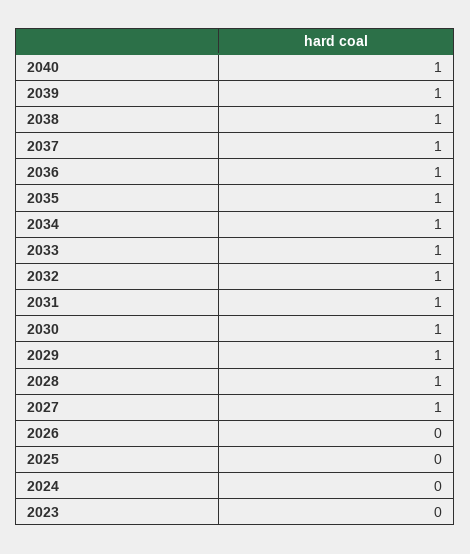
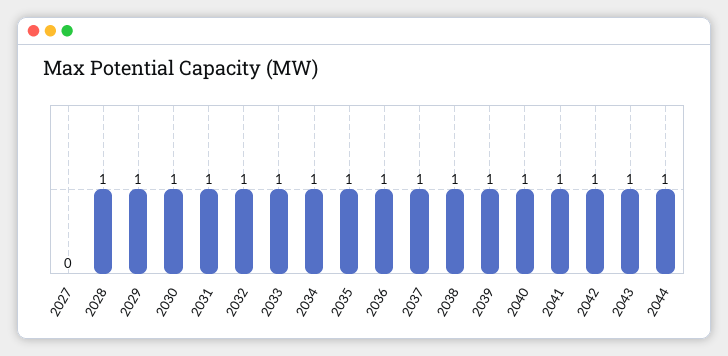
2027: 1 -> 0
2026: 0 -> none
2025: 0 -> none
2024: 0 -> none
2023: 0 -> none
2041: none -> 1
2042: none -> 1
2043: none -> 1
2044: none -> 1

